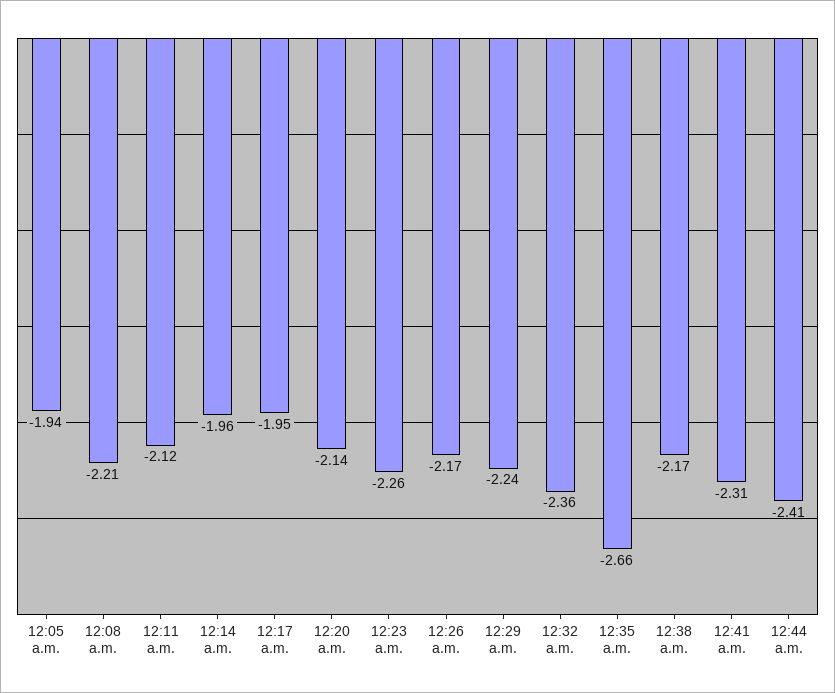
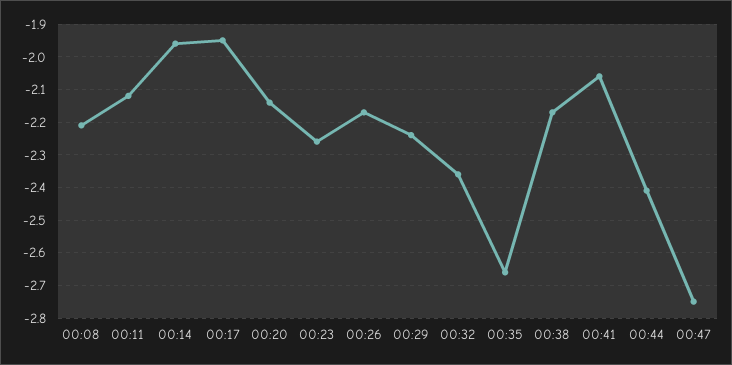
12:05 a.m.: -1.94 -> none
12:41 a.m.: -2.31 -> -2.05
00:47: none -> -2.75

